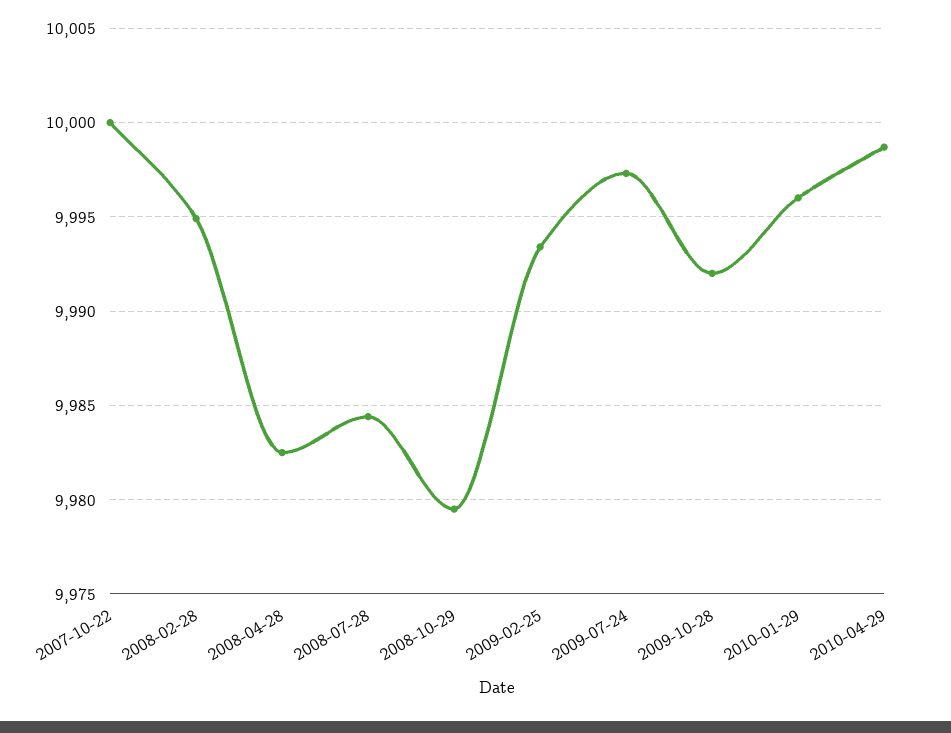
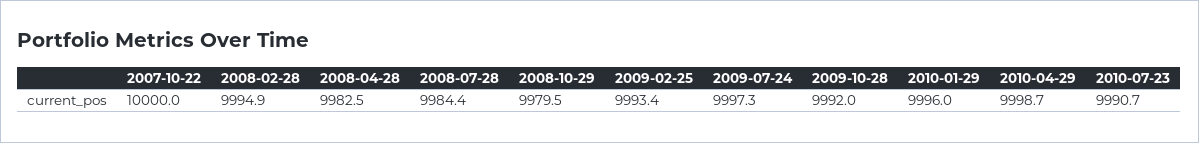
2010-07-23: none -> 9990.7

